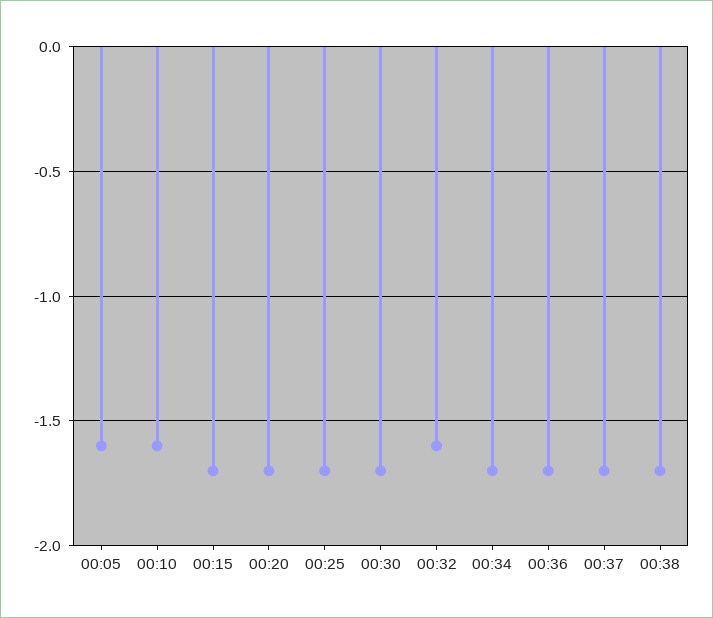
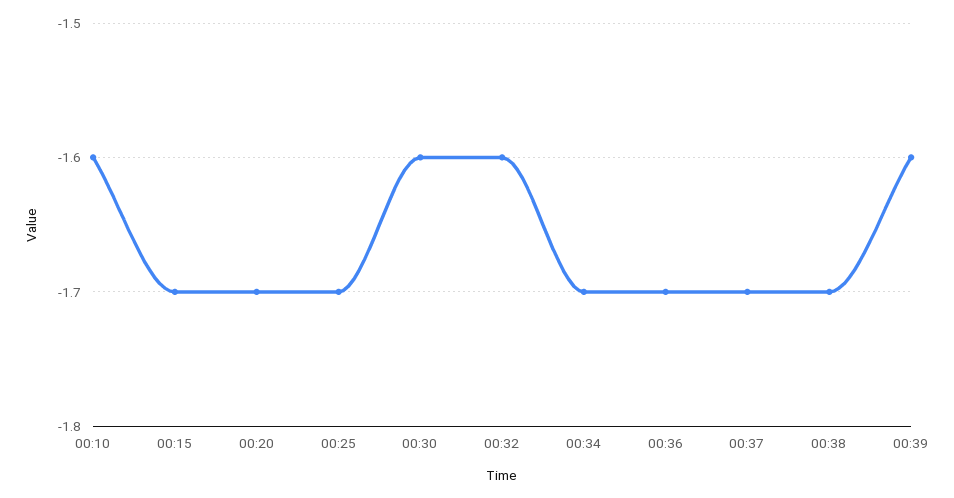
00:05: -1.6 -> none
00:30: -1.7 -> -1.6
00:39: none -> -1.6

